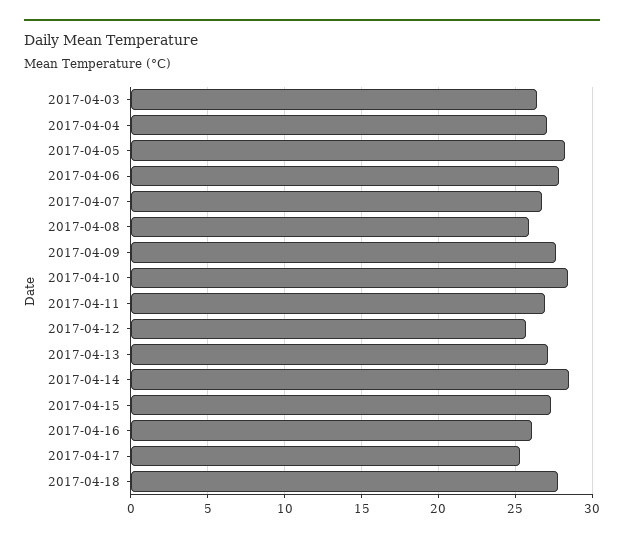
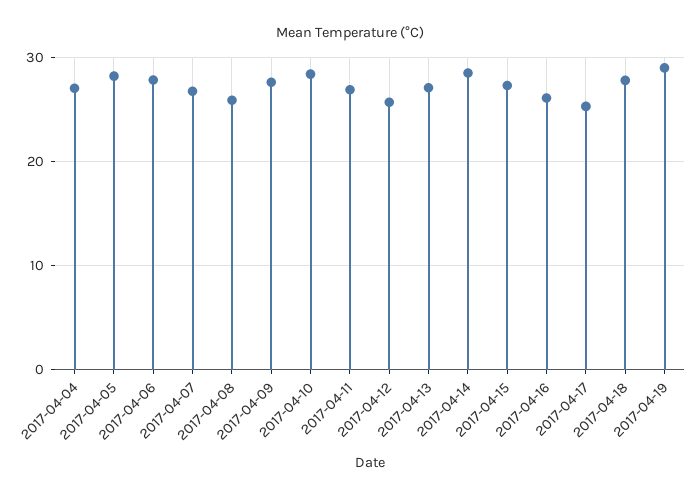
2017-04-03: 26.5 -> none
2017-04-19: none -> 29

